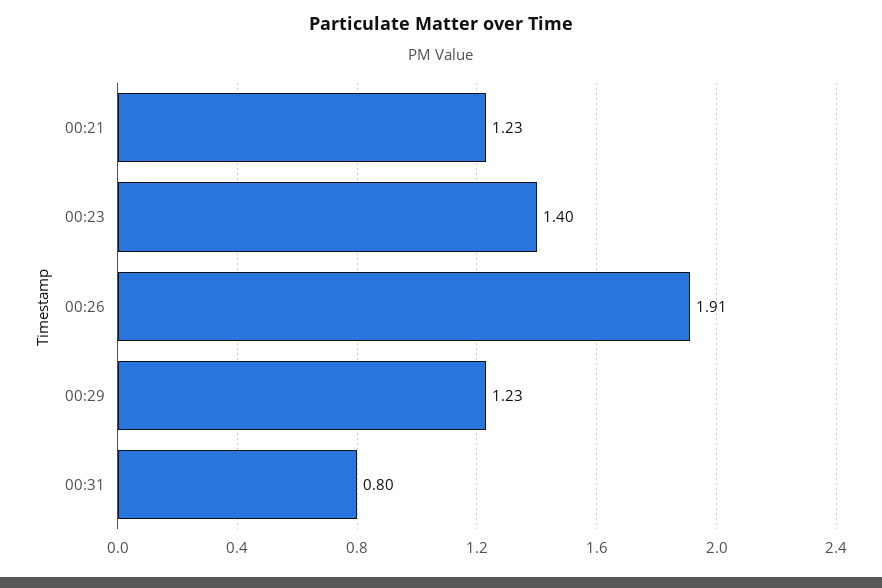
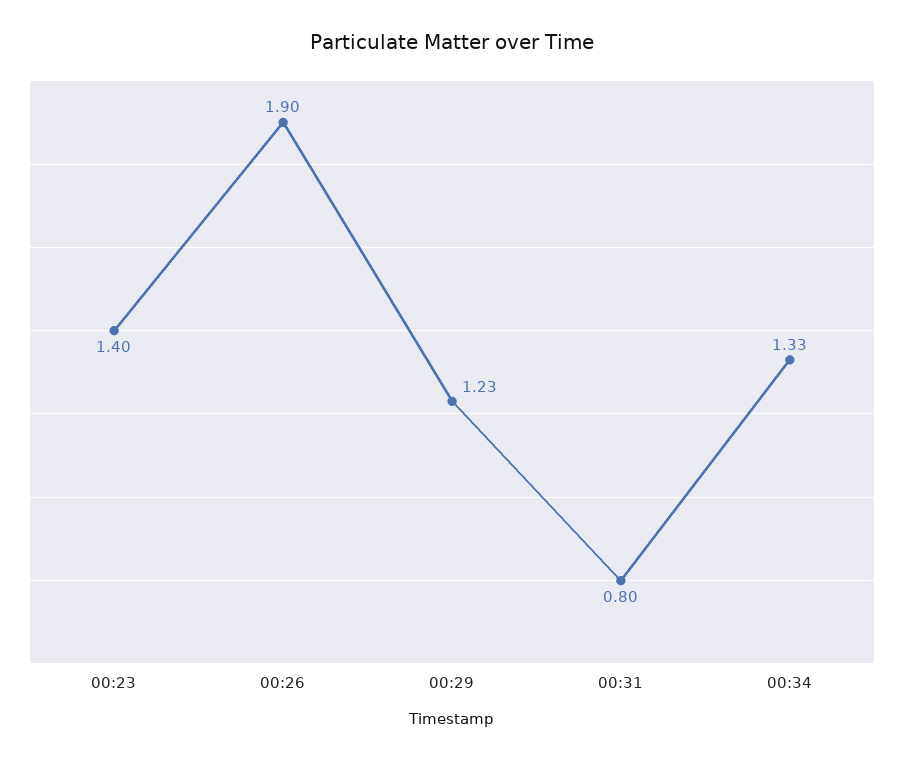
00:21: 1.23 -> none
00:26: 1.91 -> 1.9
00:34: none -> 1.33

